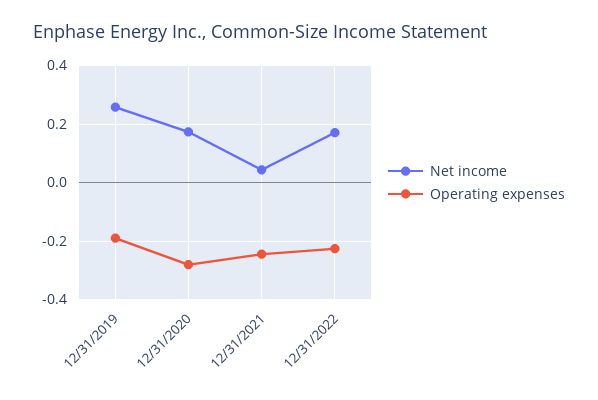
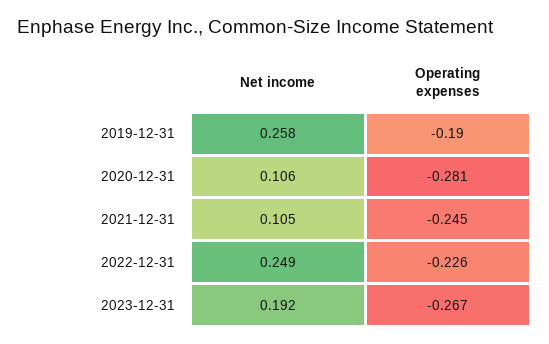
Net income, 12/31/2020: 0.175 -> 0.106
Net income, 12/31/2021: 0.05 -> 0.105
Net income, 12/31/2022: 0.175 -> 0.249
Net income, 2023-12-31: none -> 0.192
Operating expenses, 2023-12-31: none -> -0.267

